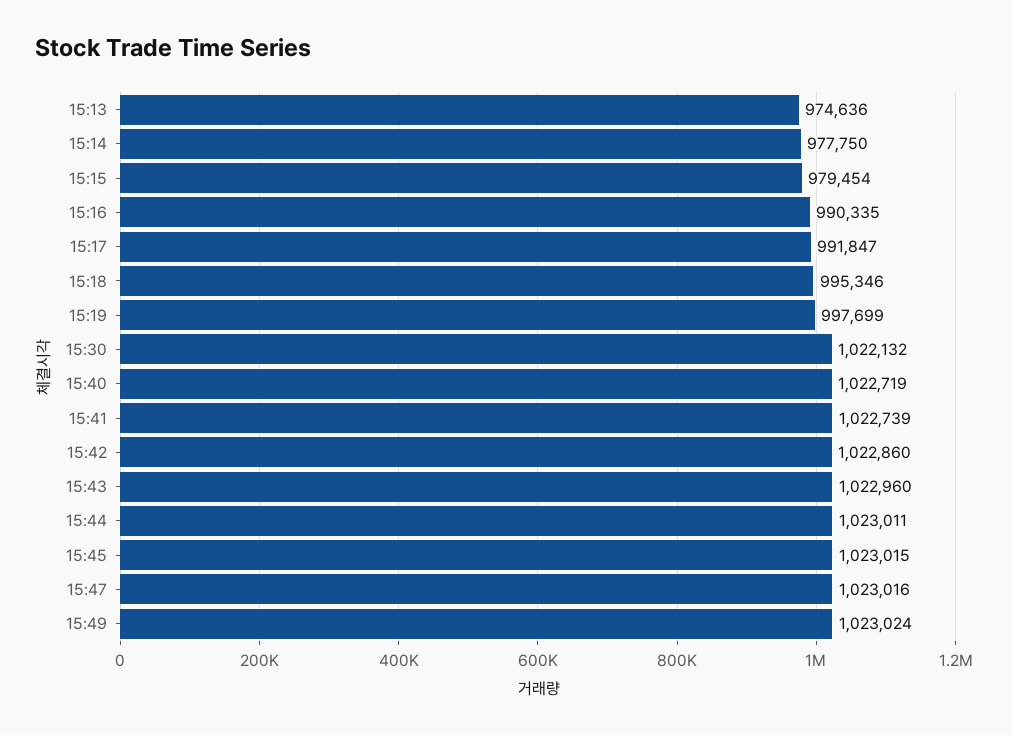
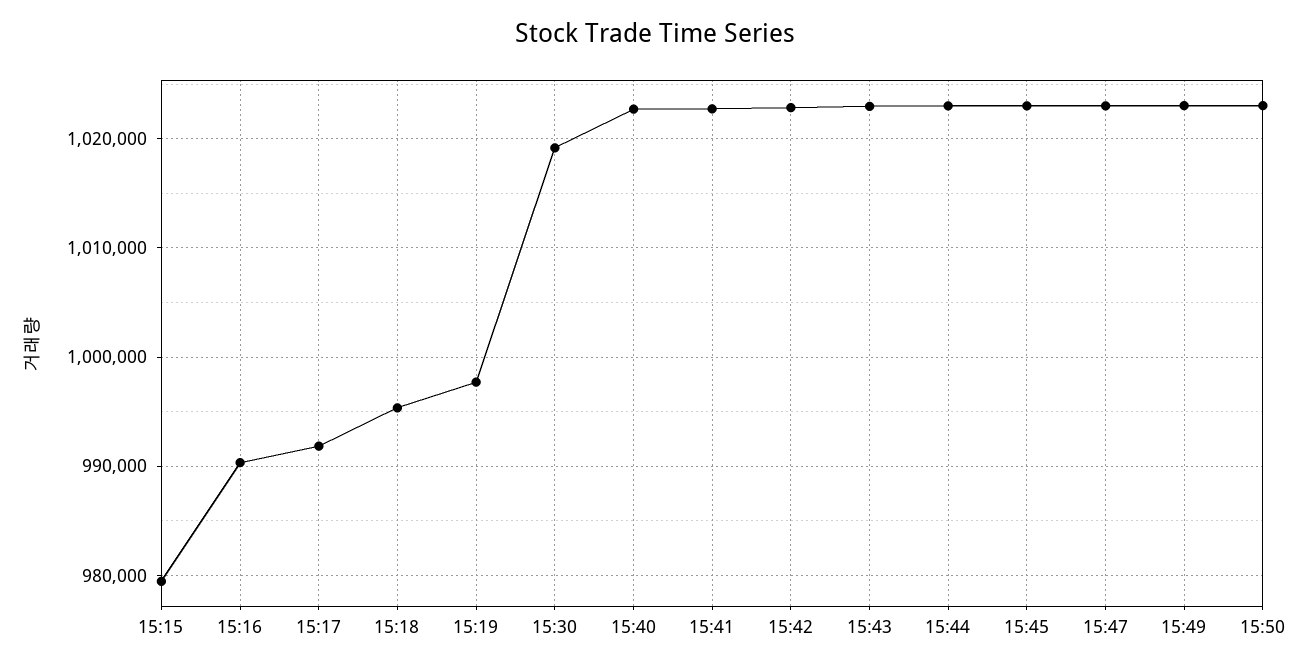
15:13: 974636 -> none
15:14: 977750 -> none
15:30: 1022132 -> 1019000
15:50: none -> 1023000

